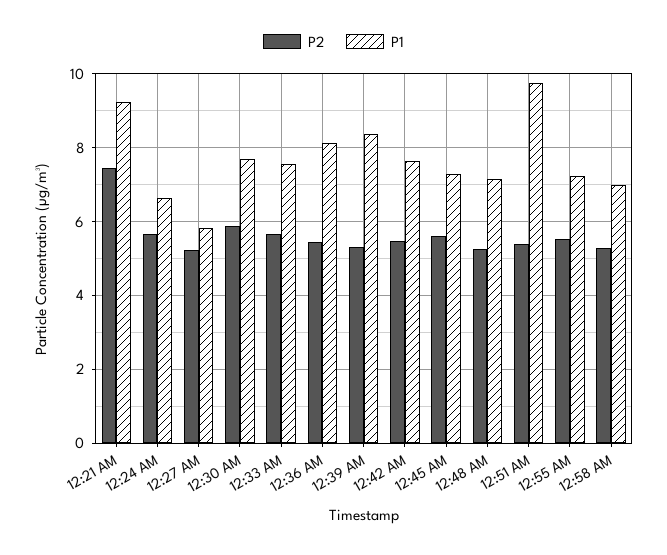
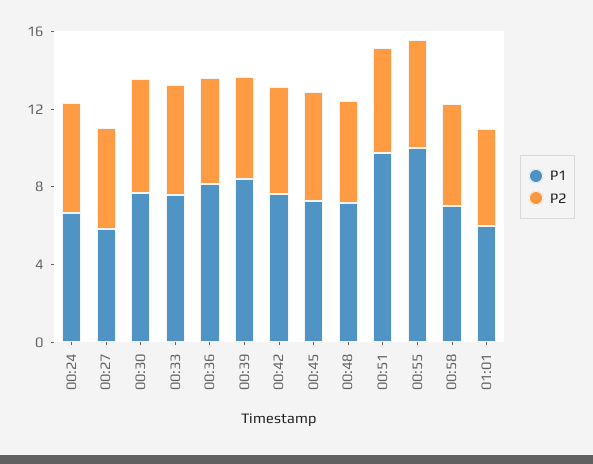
P2, 12:21 AM: 7.4 -> none
P1, 12:21 AM: 9.2 -> none
P1, 12:55 AM: 7.2 -> 10
P1, 01:01: none -> 6
P2, 01:01: none -> 5

